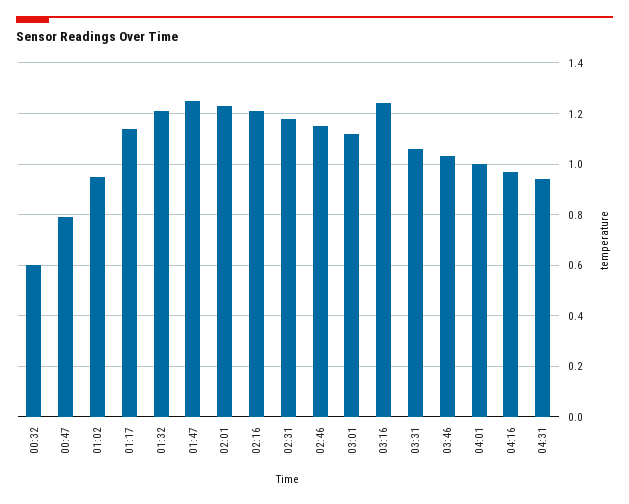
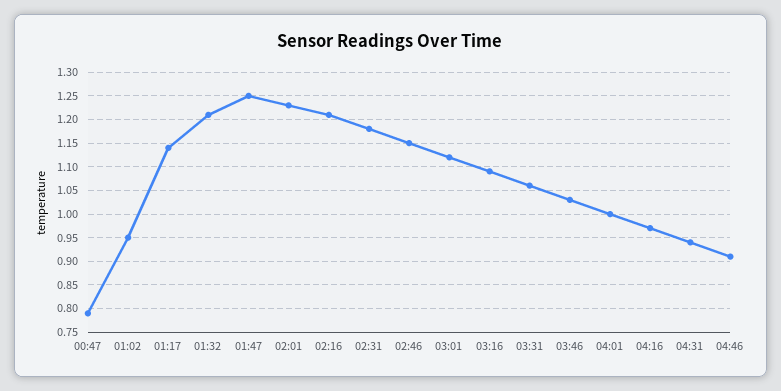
00:32: 0.6 -> none
03:16: 1.25 -> 1.1
04:46: none -> 0.9

